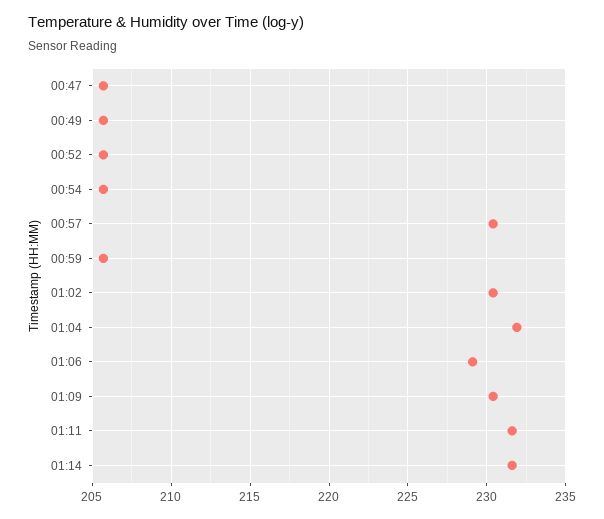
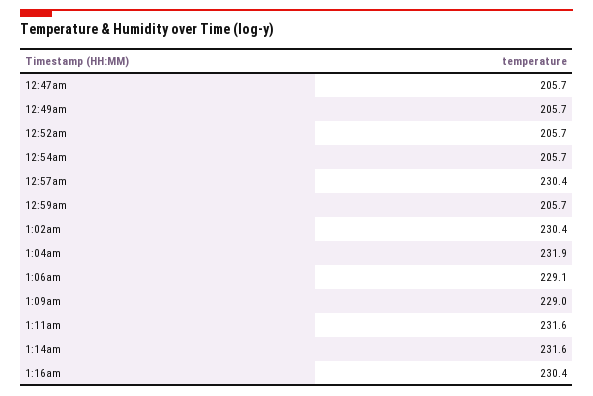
01:09: 230.5 -> 229
1:16am: none -> 230.4

